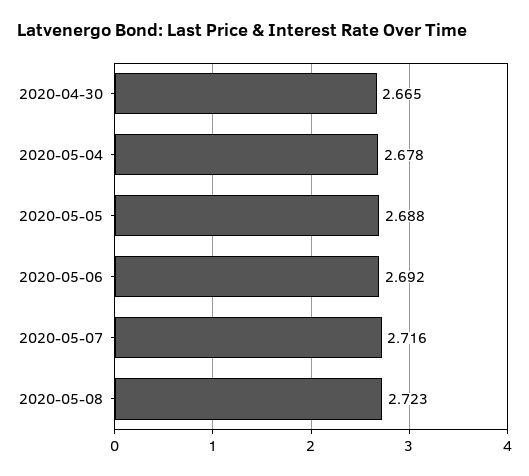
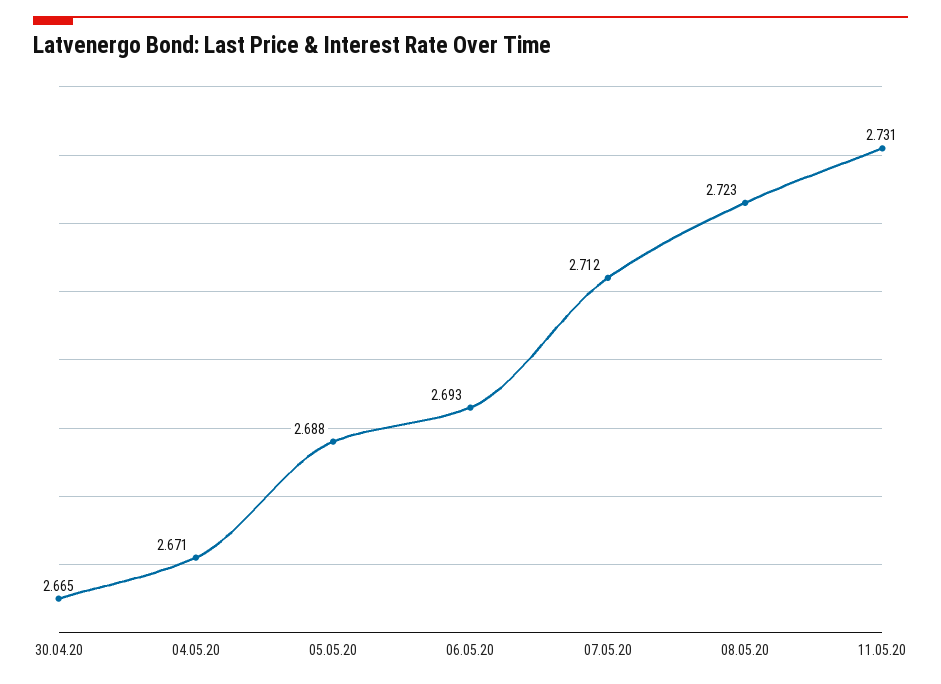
2020-05-04: 2.678 -> 2.671
2020-05-06: 2.692 -> 2.693
2020-05-07: 2.716 -> 2.712
11.05.20: none -> 2.731

